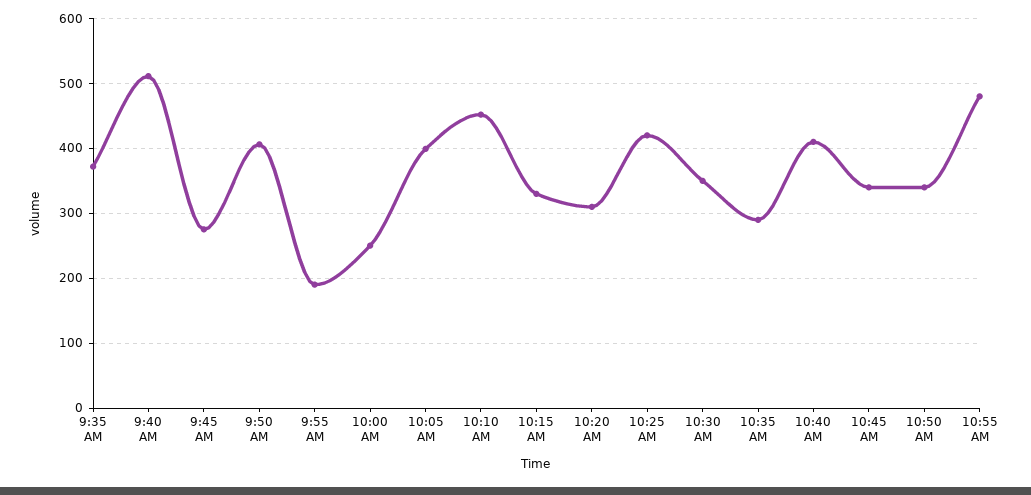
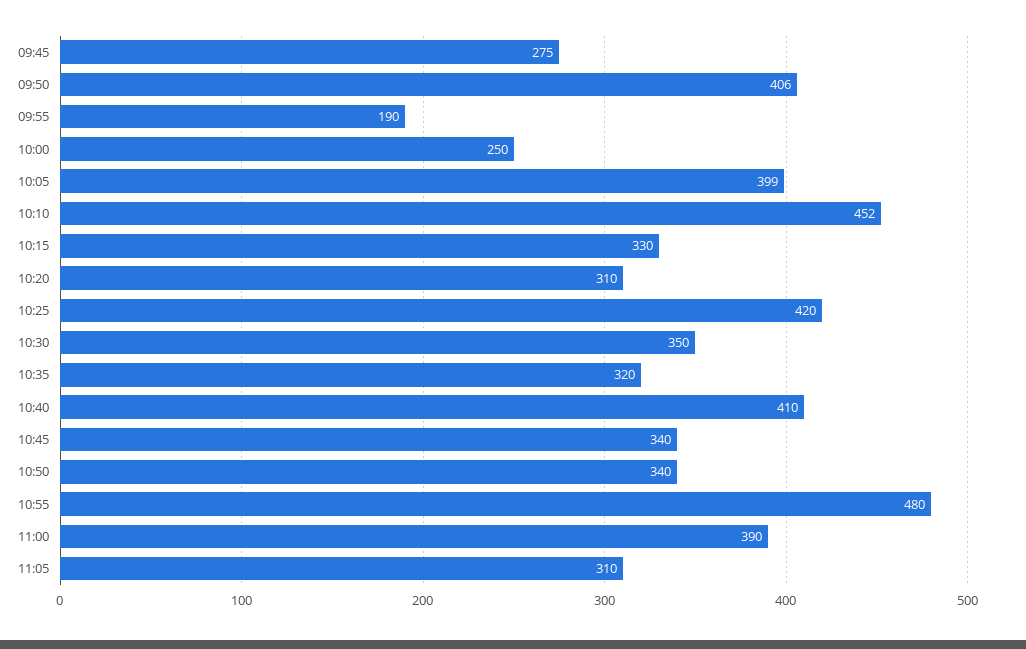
9:35 AM: 370 -> none
9:40 AM: 510 -> none
10:35 AM: 290 -> 320
11:00: none -> 390
11:05: none -> 310

